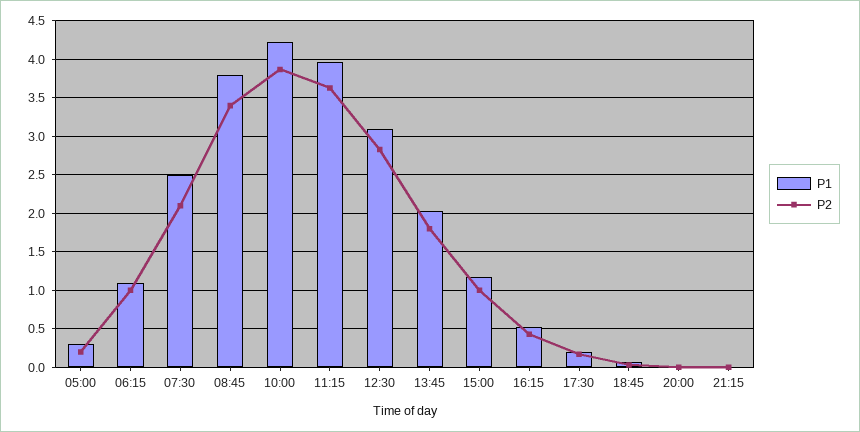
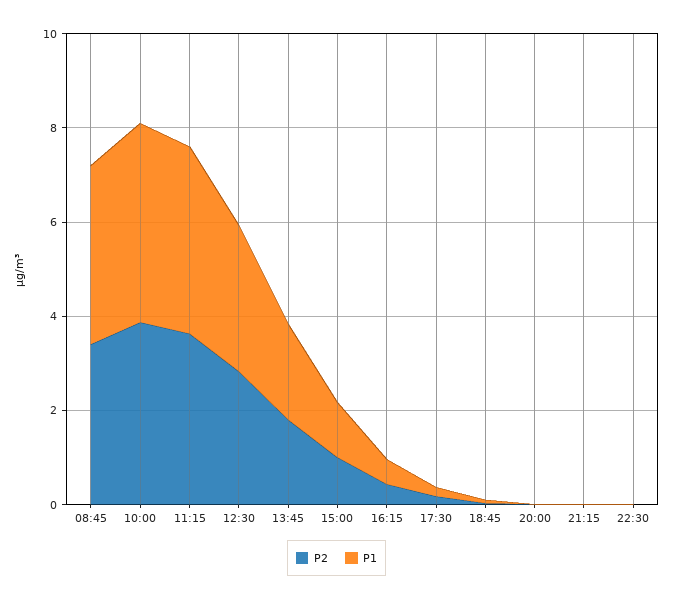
P1, 05:00: 0.3 -> none
P2, 05:00: 0.2 -> none
P1, 06:15: 1.1 -> none
P2, 06:15: 1 -> none
P1, 07:30: 2.5 -> none
P2, 07:30: 2.1 -> none
P2, 22:30: none -> 0
P1, 22:30: none -> 0

